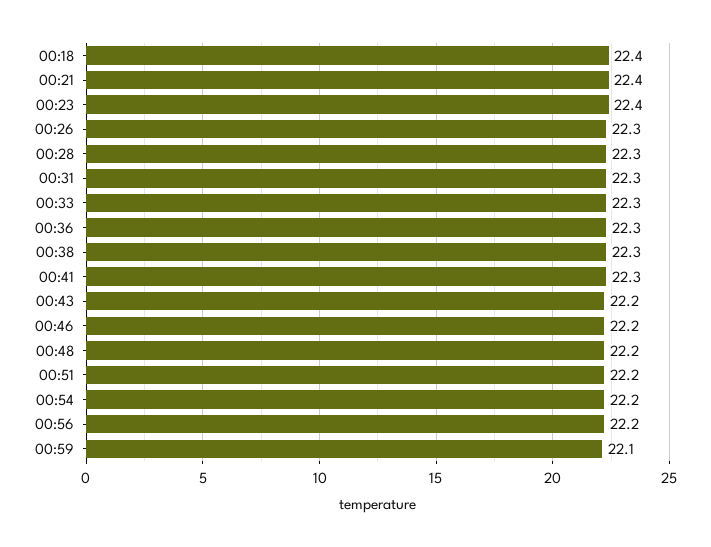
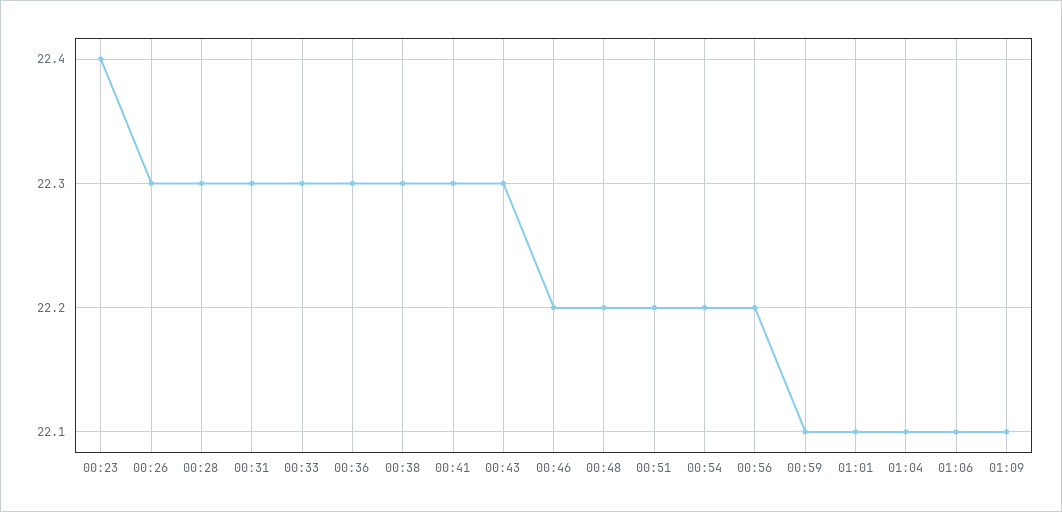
00:18: 22.4 -> none
00:21: 22.4 -> none
00:43: 22.2 -> 22.3
01:01: none -> 22.1
01:04: none -> 22.1
01:06: none -> 22.1
01:09: none -> 22.1

